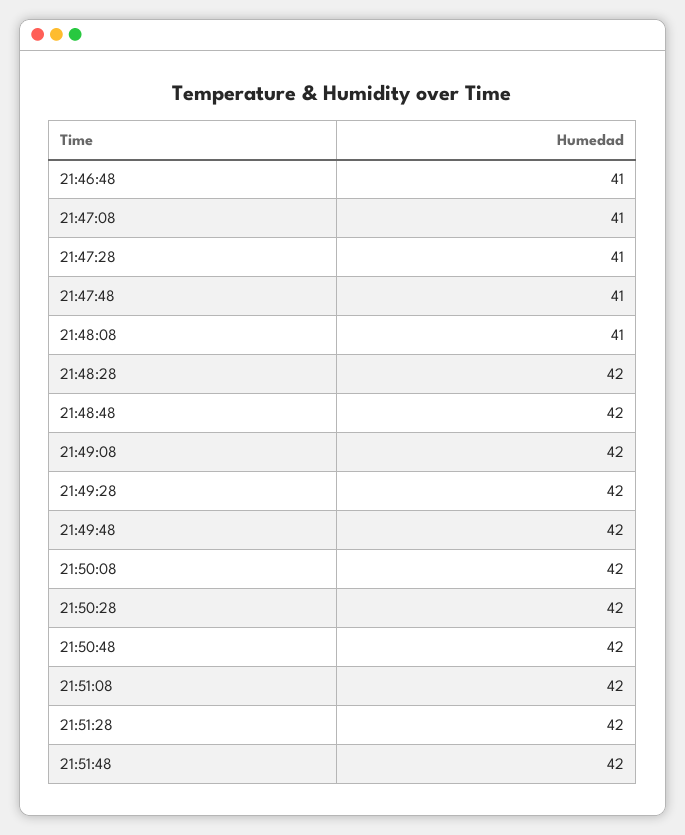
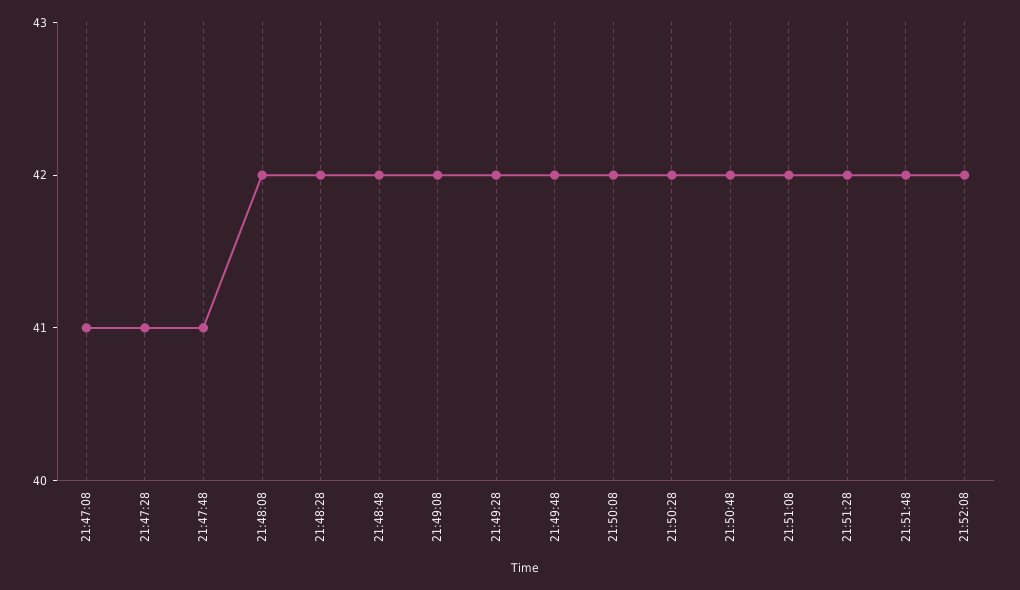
21:46:48: 41 -> none
21:48:08: 41 -> 42
21:52:08: none -> 42

